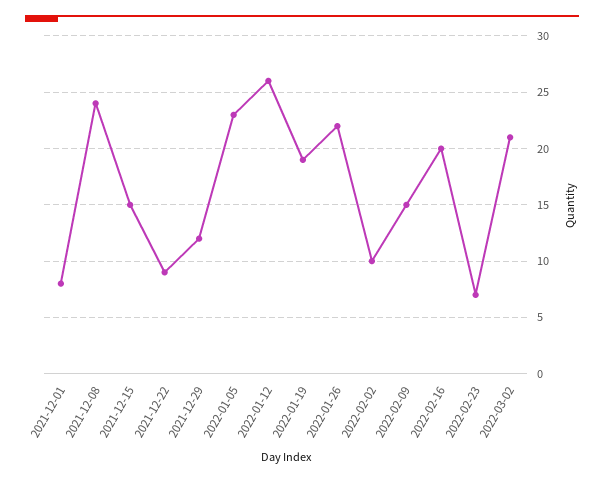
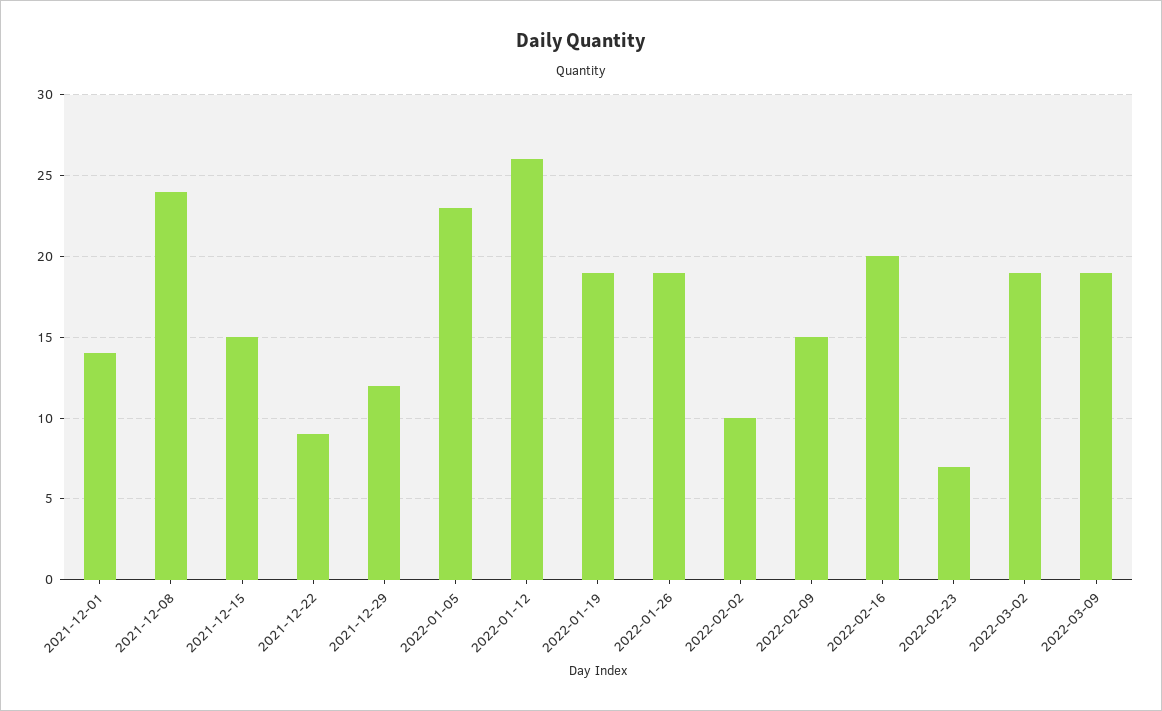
2021-12-01: 8 -> 14
2022-01-26: 22 -> 19
2022-03-02: 21 -> 19
2022-03-09: none -> 19

